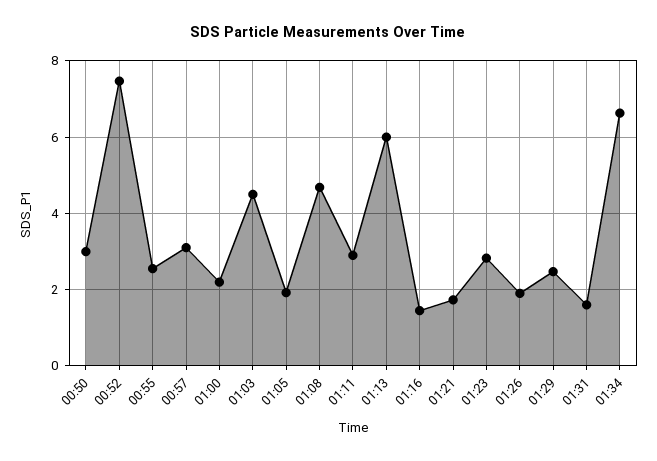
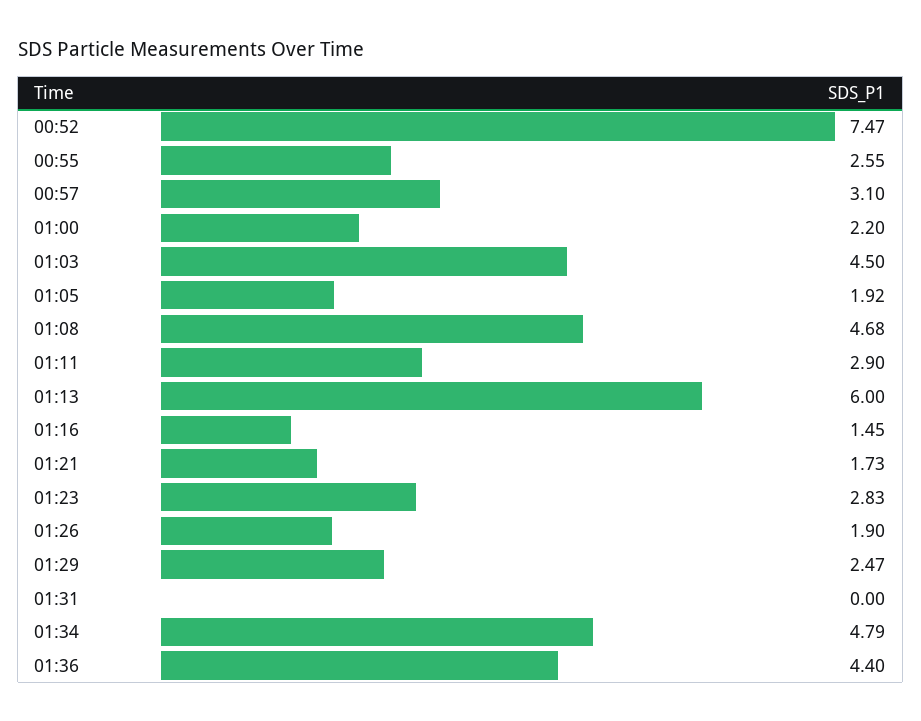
00:50: 3 -> none
01:31: 1.6 -> 0
01:34: 6.6 -> 4.79
01:36: none -> 4.4

